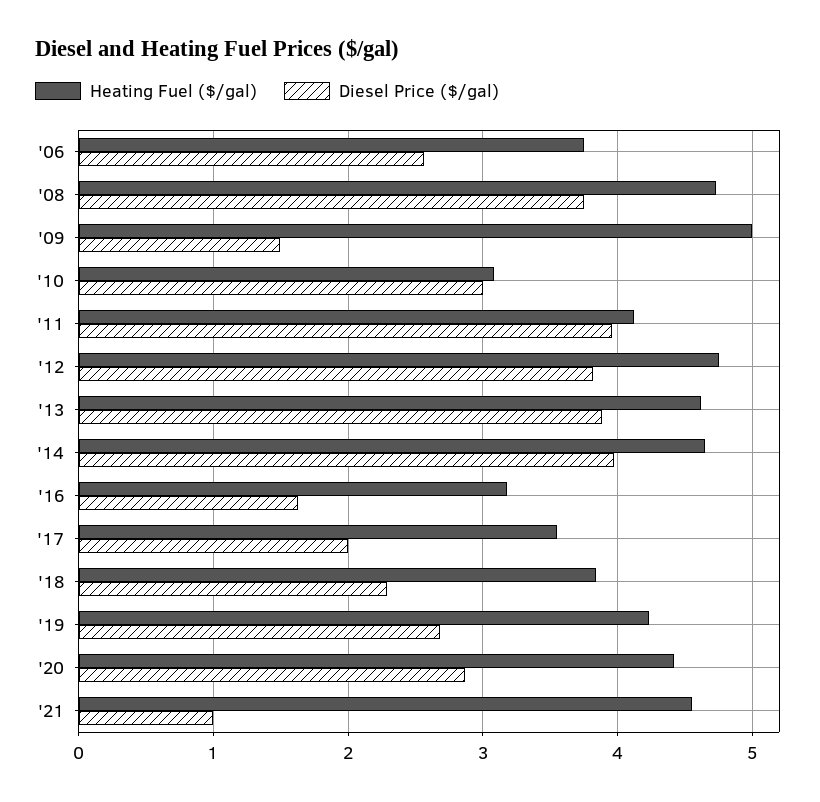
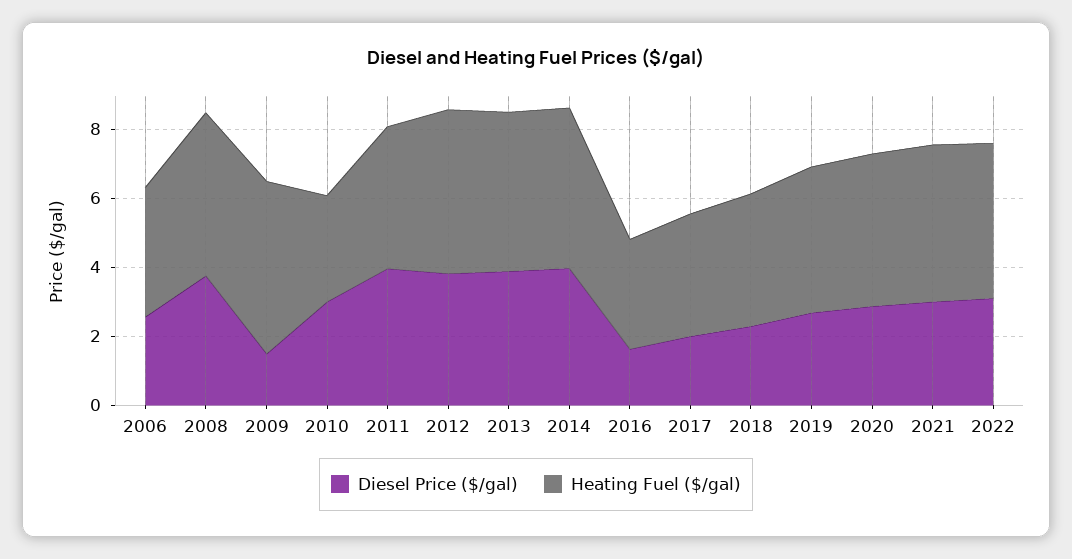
Diesel Price ($/gal), '21: 1 -> 3
Diesel Price ($/gal), 2022: none -> 3
Heating Fuel ($/gal), 2022: none -> 4.5

